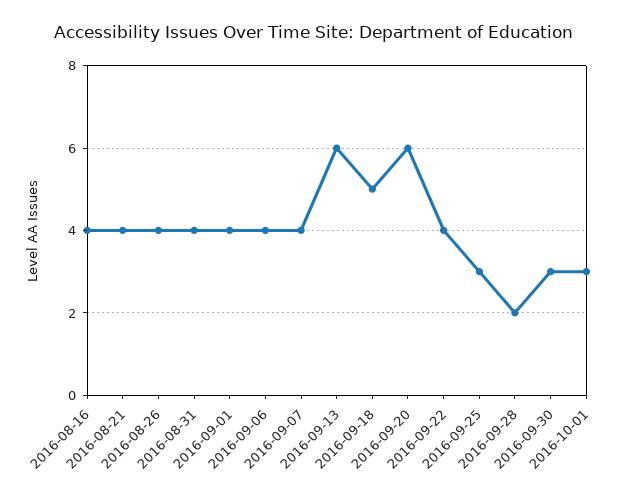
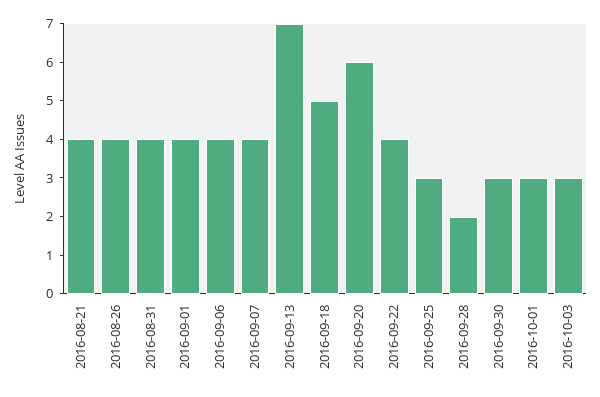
2016-08-16: 4 -> none
2016-09-13: 6 -> 7
2016-10-03: none -> 3

